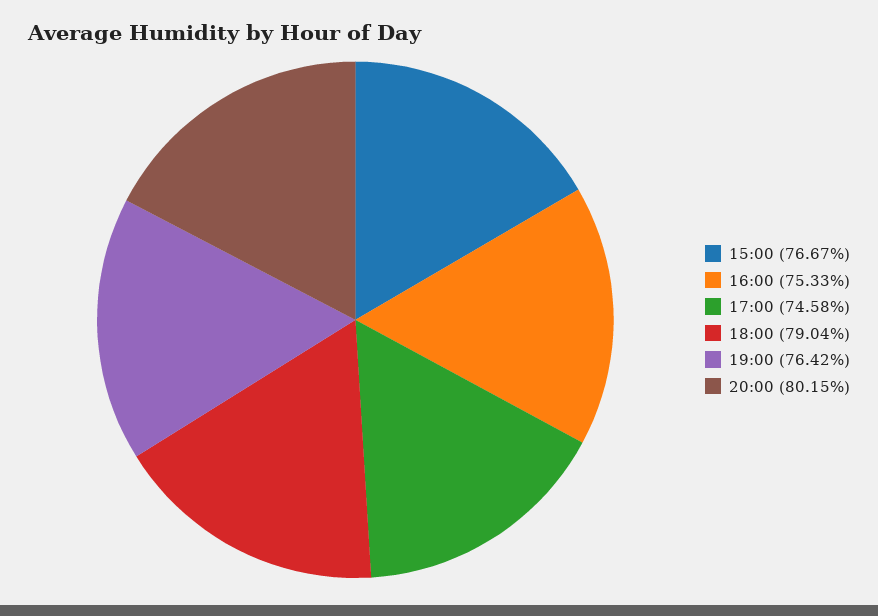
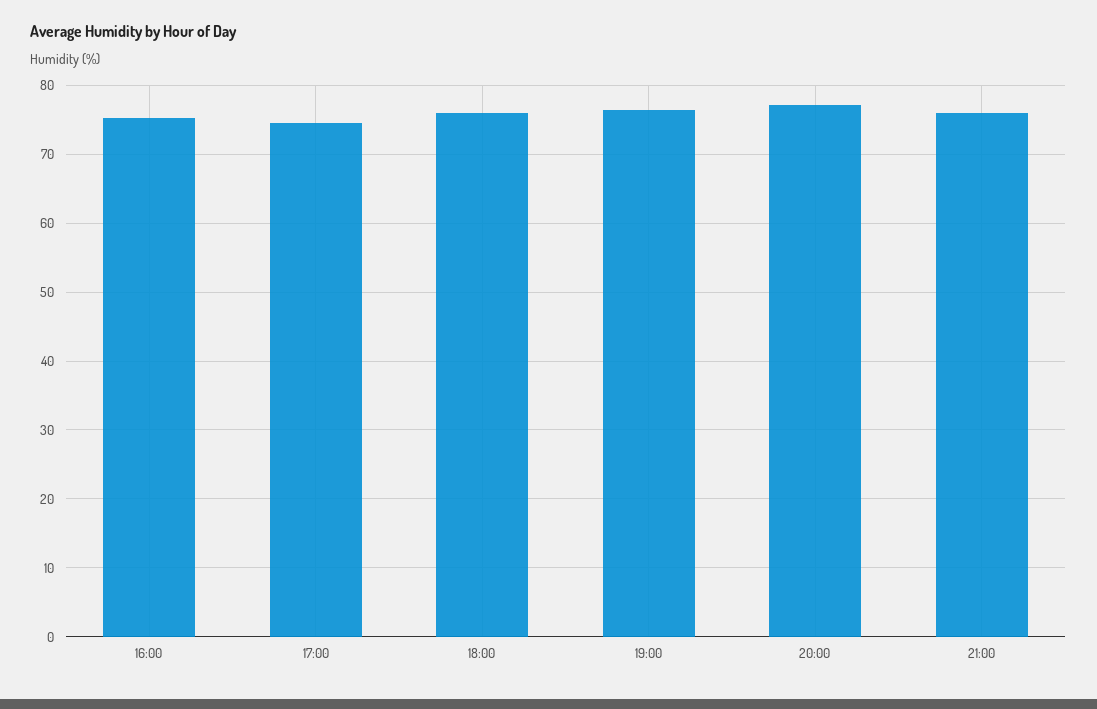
15:00: 76.67 -> none
18:00: 79.04 -> 76
20:00: 80.15 -> 77
21:00: none -> 76

